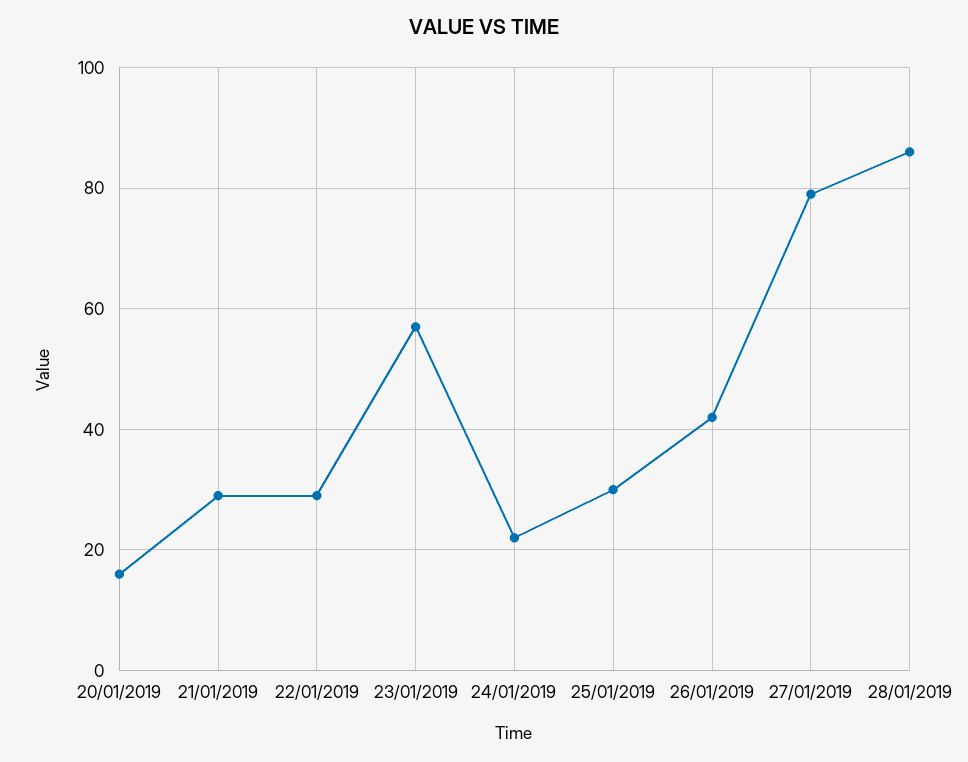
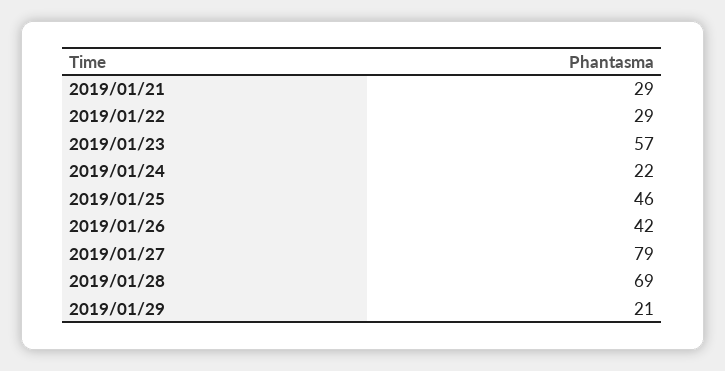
20/01/2019: 15 -> none
25/01/2019: 30 -> 46
28/01/2019: 85 -> 69
2019/01/29: none -> 21

